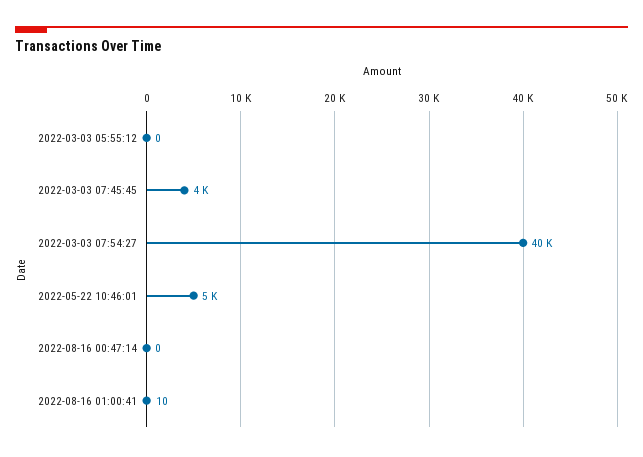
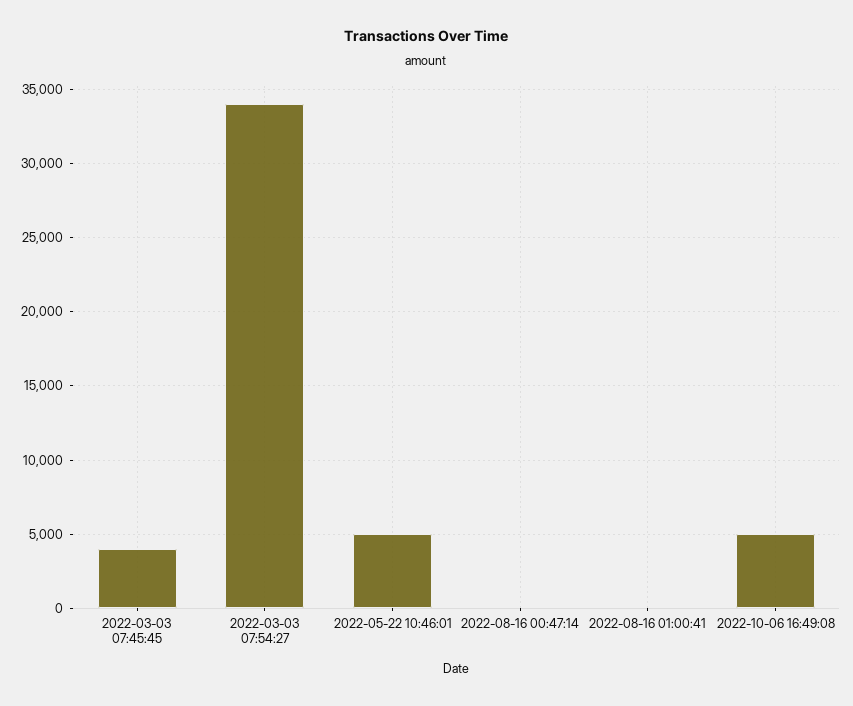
2022-03-03 05:55:12: 0 -> none
2022-03-03 07:54:27: 40000 -> 34000
2022-10-06 16:49:08: none -> 5000

